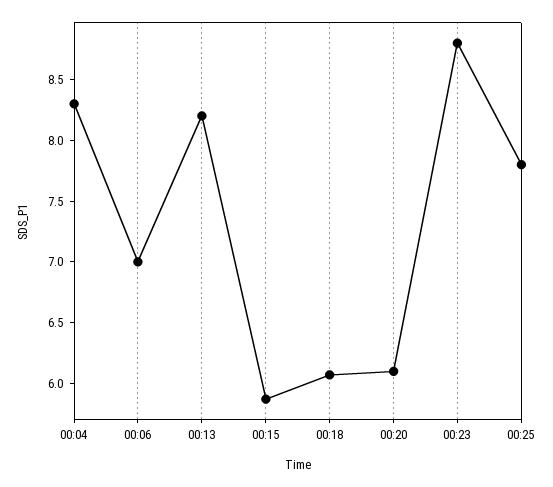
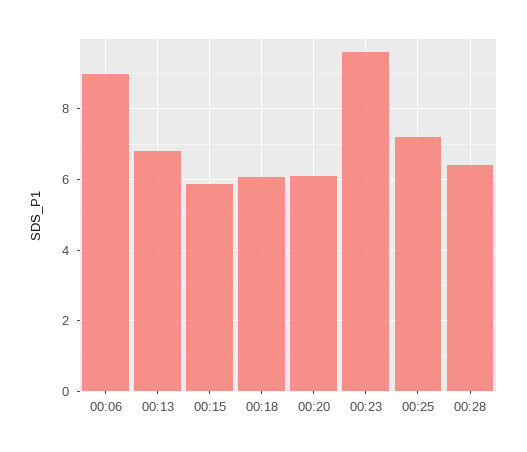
00:04: 8.3 -> none
00:06: 7 -> 9
00:13: 8.2 -> 6.8
00:23: 8.8 -> 9.6
00:25: 7.8 -> 7.2
00:28: none -> 6.4

